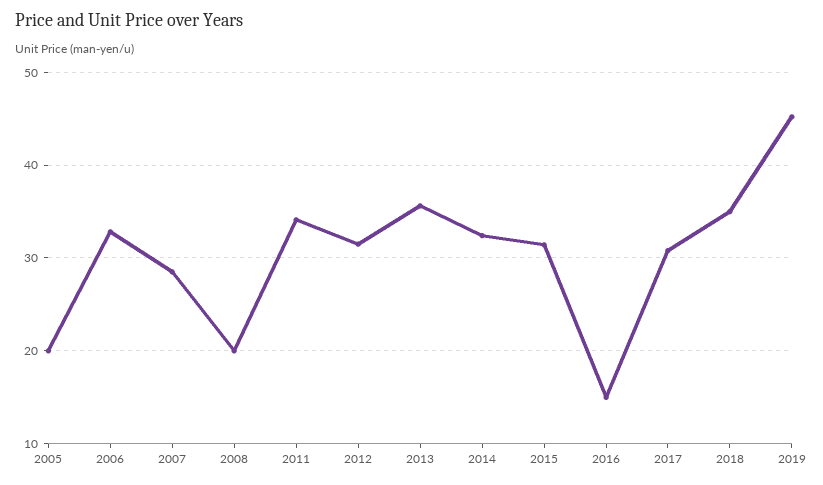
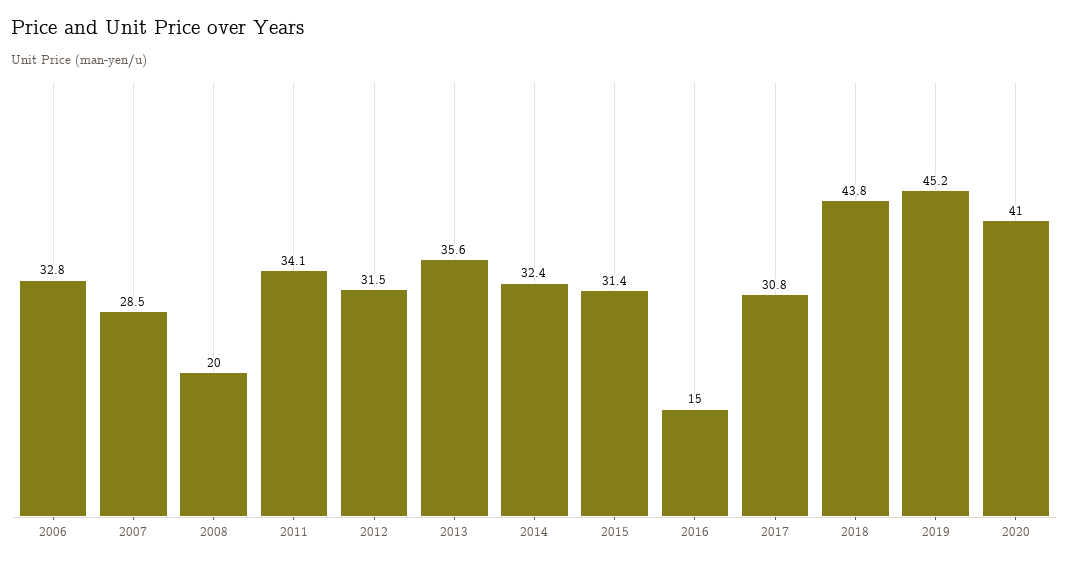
2005: 20 -> none
2018: 35 -> 43.8
2020: none -> 41

